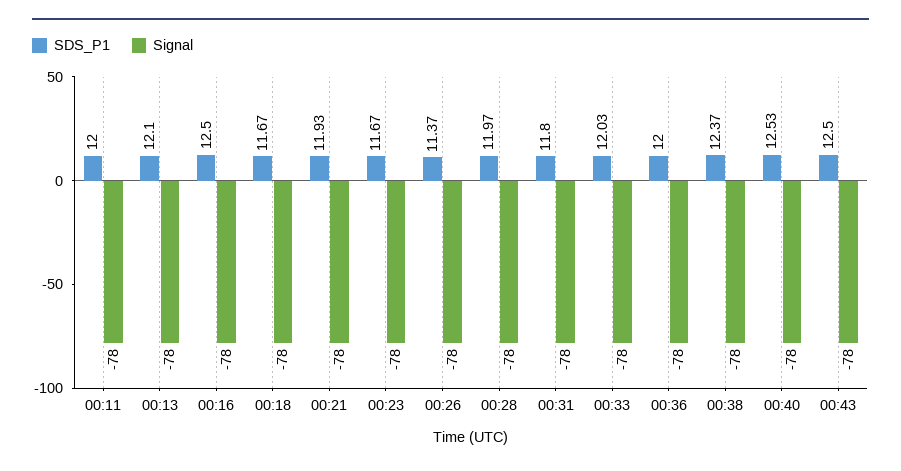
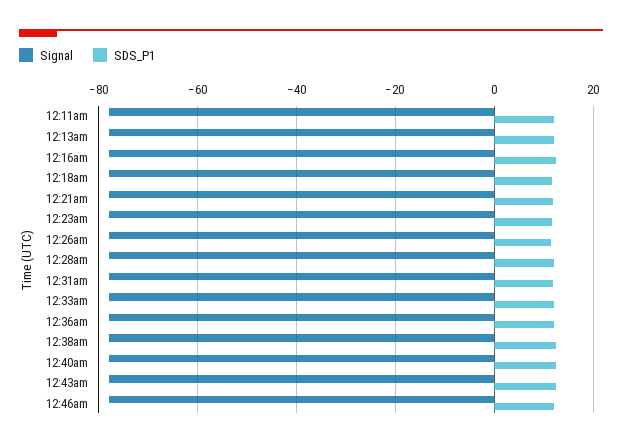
Signal, 12:46am: none -> -78
SDS_P1, 12:46am: none -> 12

